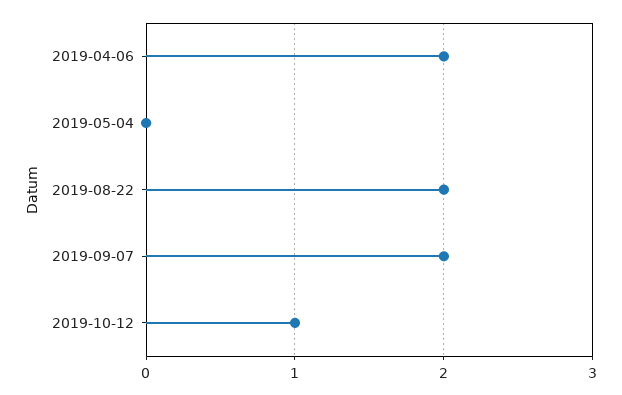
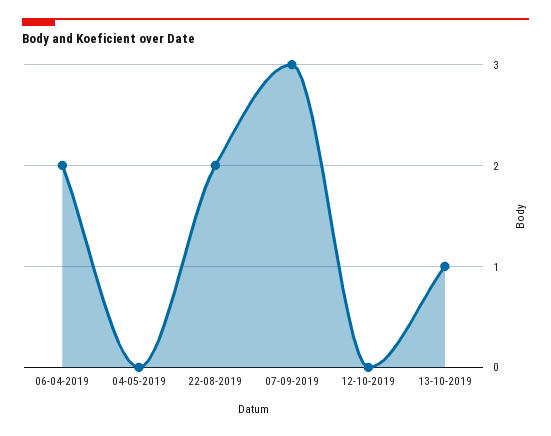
2019-09-07: 2 -> 3
2019-10-12: 1 -> 0
13-10-2019: none -> 1

